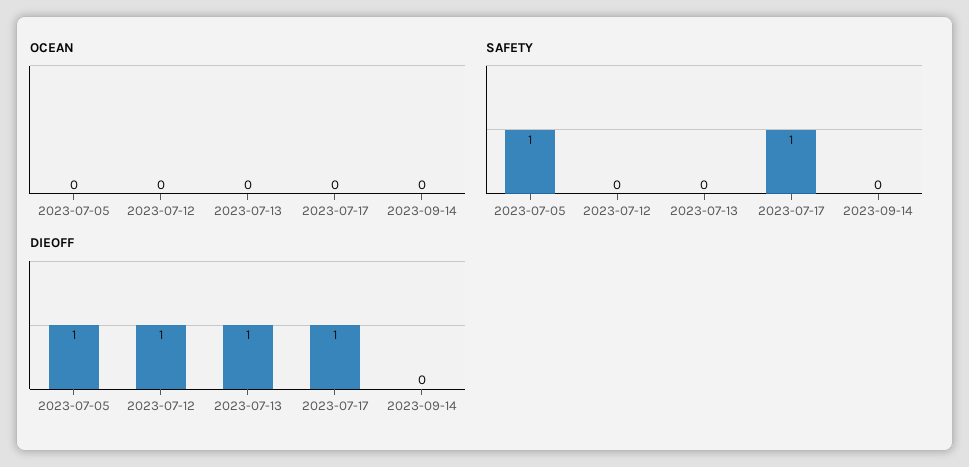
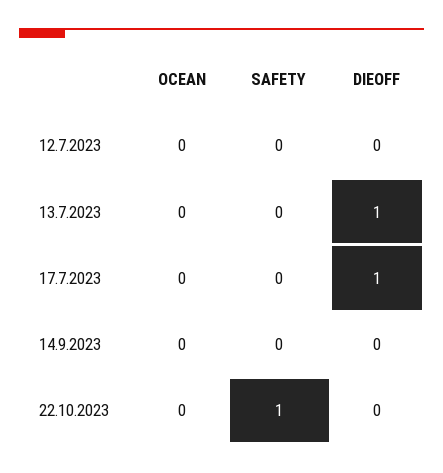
OCEAN, 2023-07-05: 0 -> none
SAFETY, 2023-07-05: 1 -> none
SAFETY, 2023-07-17: 1 -> 0
DIEOFF, 2023-07-05: 1 -> none
DIEOFF, 2023-07-12: 1 -> 0
OCEAN, 22.10.2023: none -> 0
SAFETY, 22.10.2023: none -> 1
DIEOFF, 22.10.2023: none -> 0

